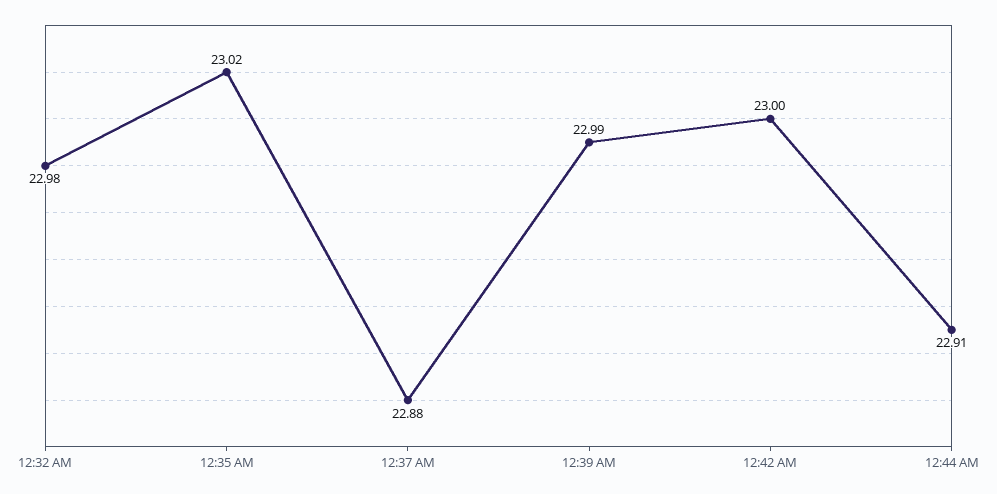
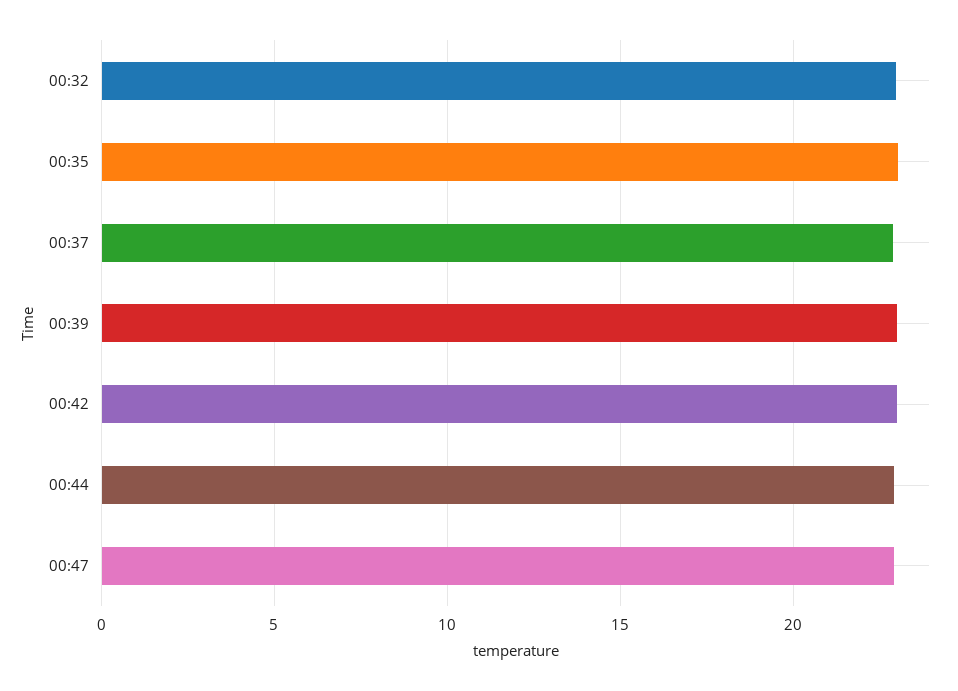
00:47: none -> 23

